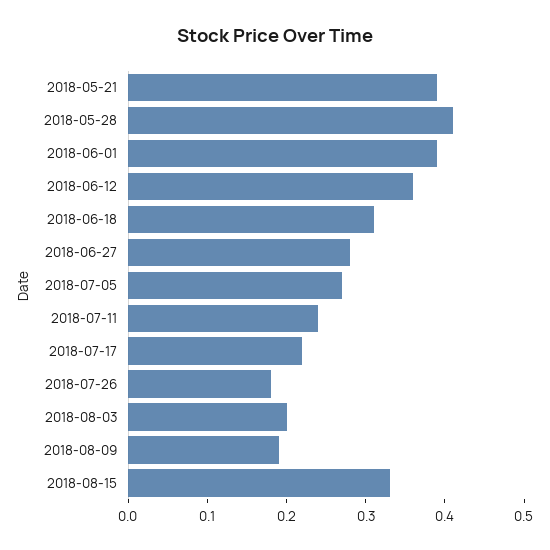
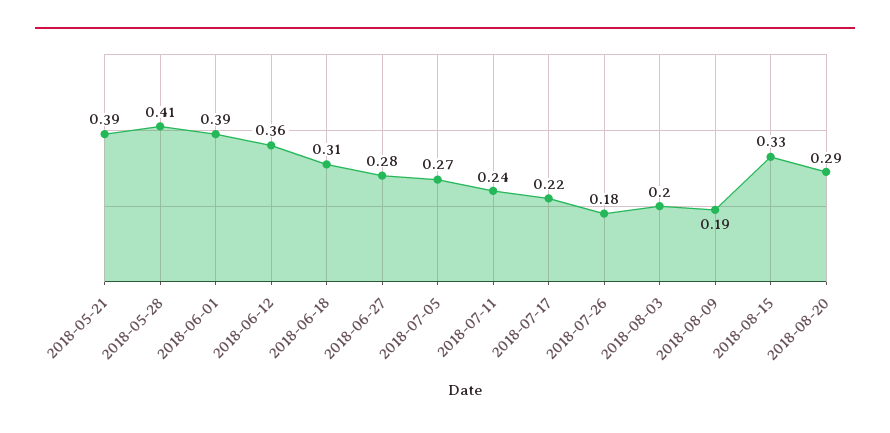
2018-08-20: none -> 0.29

